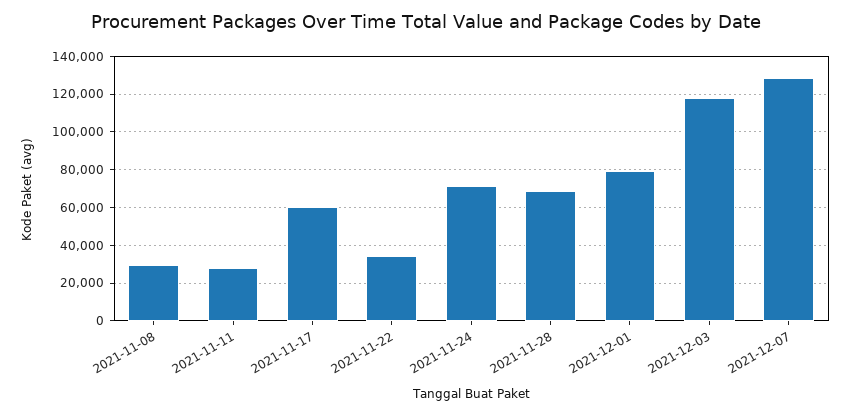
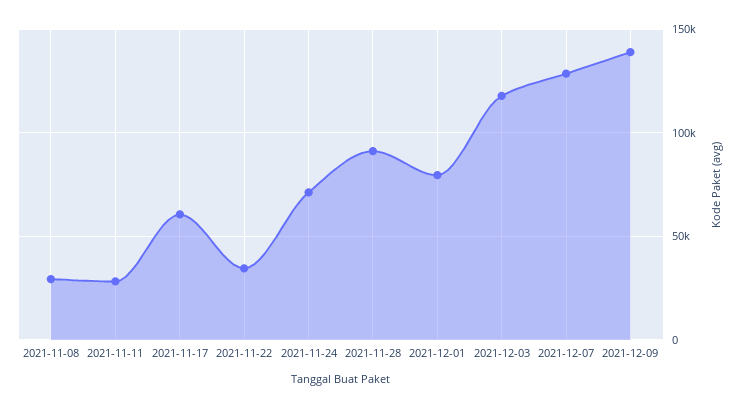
2021-11-28: 70000 -> 90000
2021-12-09: none -> 140000

